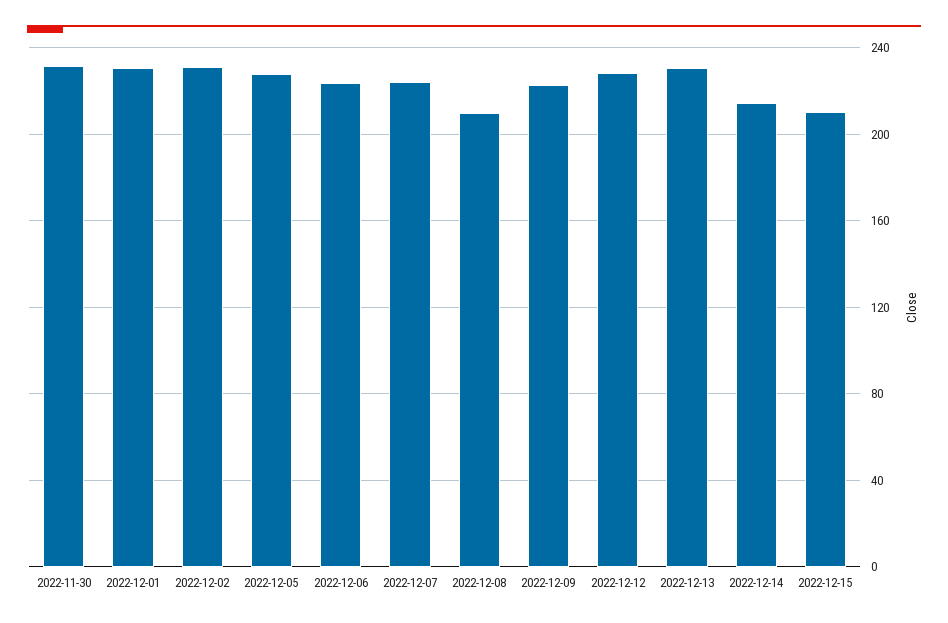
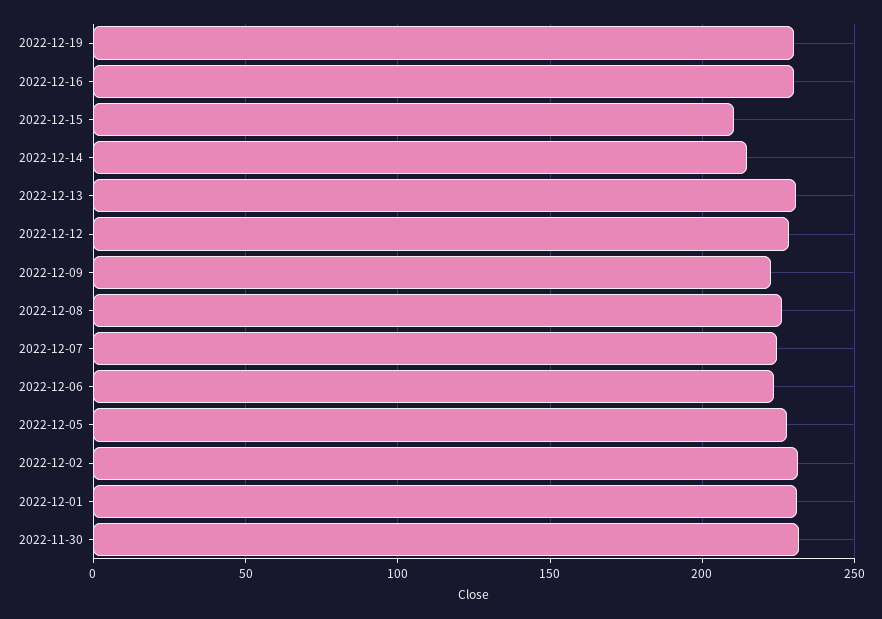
2022-12-08: 210 -> 225
2022-12-19: none -> 230
2022-12-16: none -> 230

